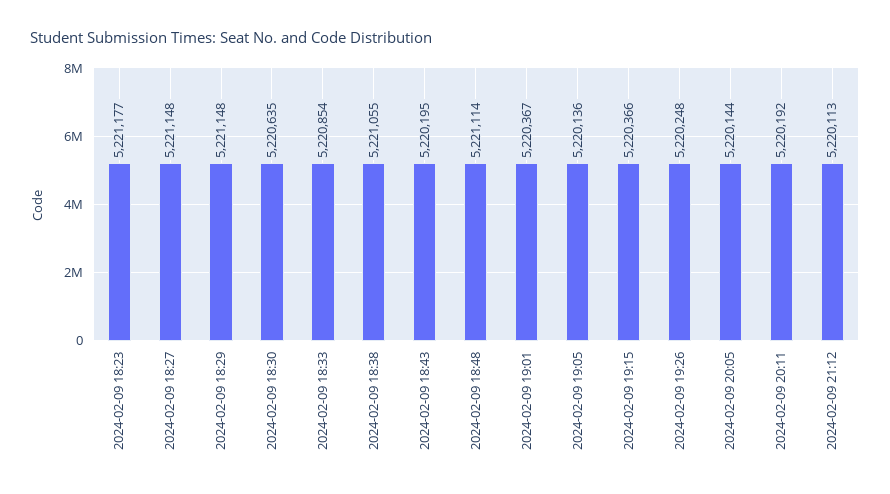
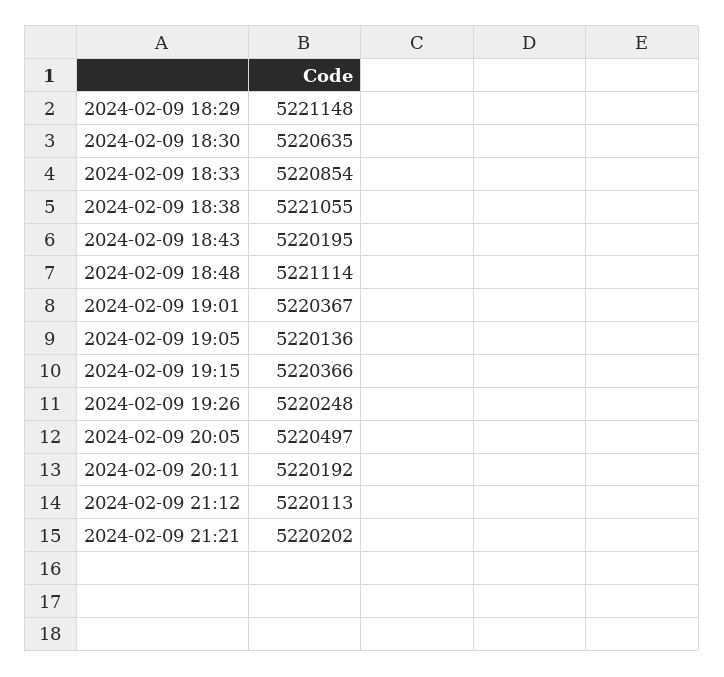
2024-02-09 18:23: 5221177 -> none
2024-02-09 18:27: 5221148 -> none
2024-02-09 20:05: 5220144 -> 5220497
2024-02-09 21:21: none -> 5220202

